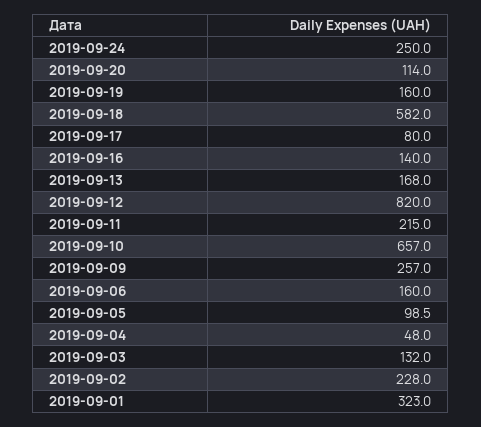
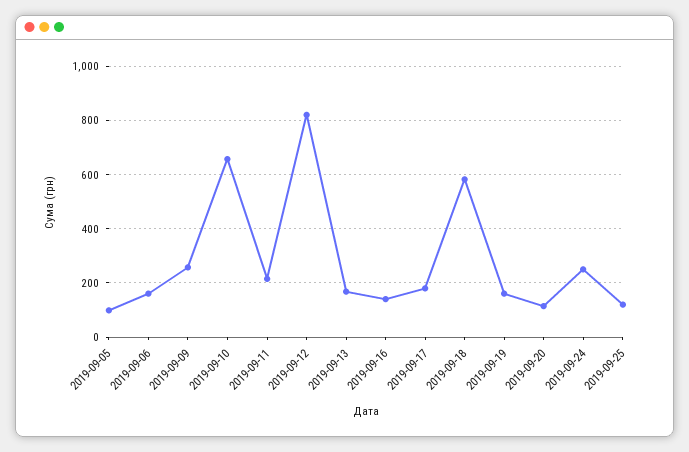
2019-09-17: 80 -> 175
2019-09-04: 48 -> none
2019-09-03: 132 -> none
2019-09-02: 228 -> none
2019-09-01: 323 -> none
2019-09-25: none -> 125

